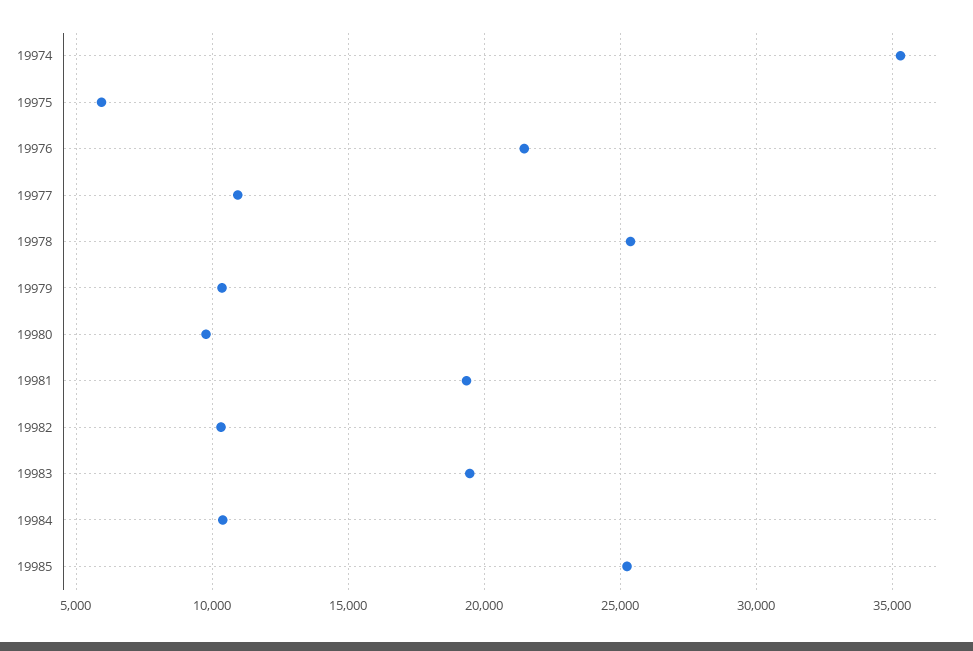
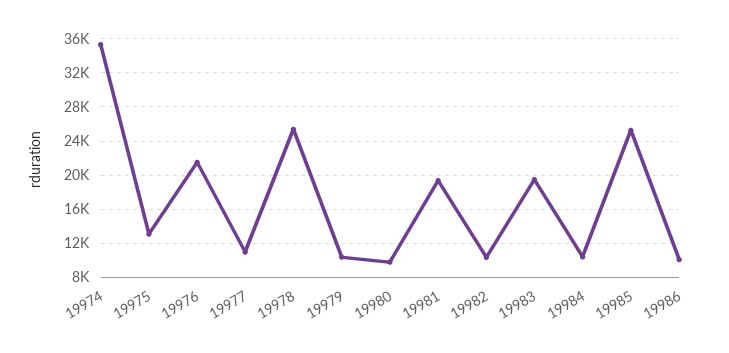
19975: 6000 -> 13000
19986: none -> 10000

